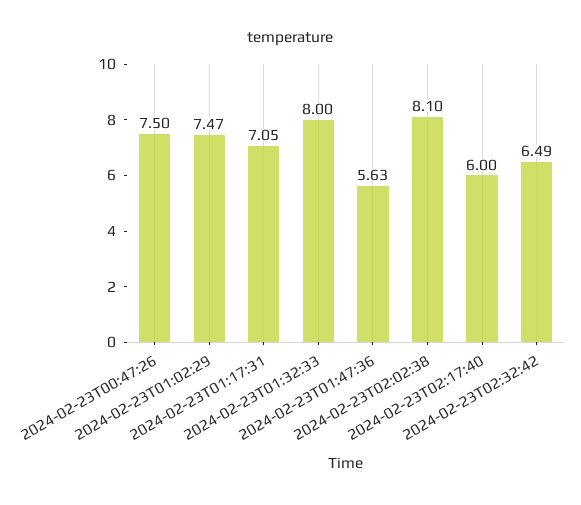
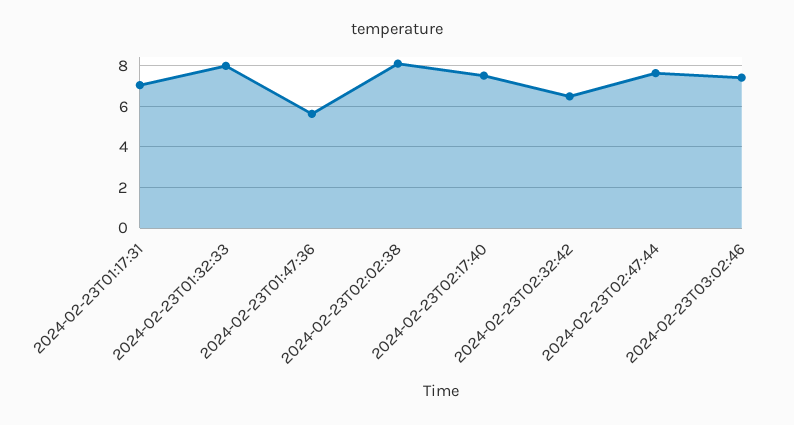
2024-02-23T00:47:26: 7.5 -> none
2024-02-23T01:02:29: 7.47 -> none
2024-02-23T02:17:40: 6 -> 7.5
2024-02-23T02:47:44: none -> 7.5
2024-02-23T03:02:46: none -> 7.5

